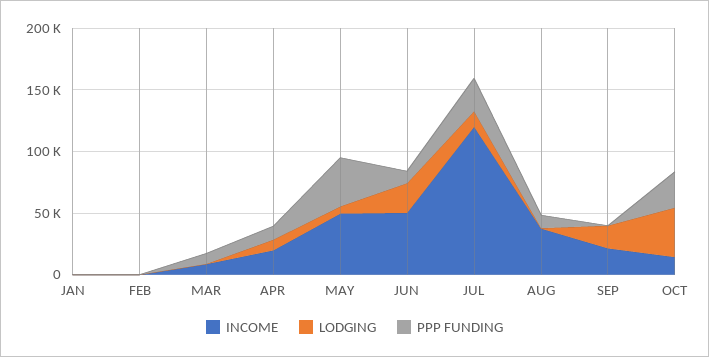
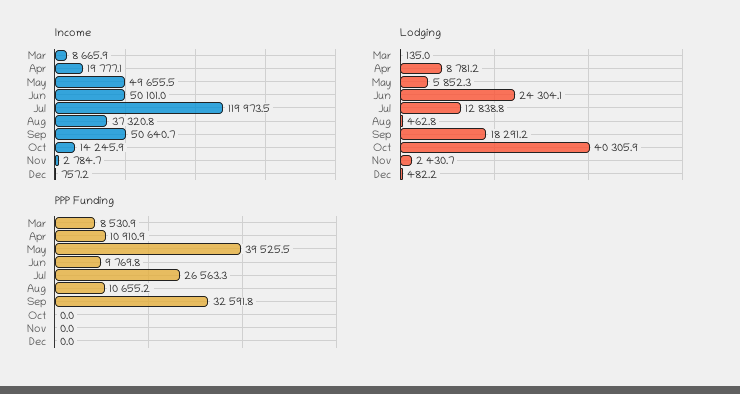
INCOME, JAN: 0 -> none
LODGING, JAN: 0 -> none
PPP FUNDING, JAN: 0 -> none
INCOME, FEB: 0 -> none
LODGING, FEB: 0 -> none
PPP FUNDING, FEB: 0 -> none
INCOME, SEP: 20000 -> 50640.7
PPP FUNDING, SEP: 0 -> 32591.8
PPP FUNDING, OCT: 30000 -> 0
INCOME, Nov: none -> 2784.7
INCOME, Dec: none -> 757.2
LODGING, Nov: none -> 2430.7
LODGING, Dec: none -> 482.2
PPP FUNDING, Nov: none -> 0
PPP FUNDING, Dec: none -> 0

